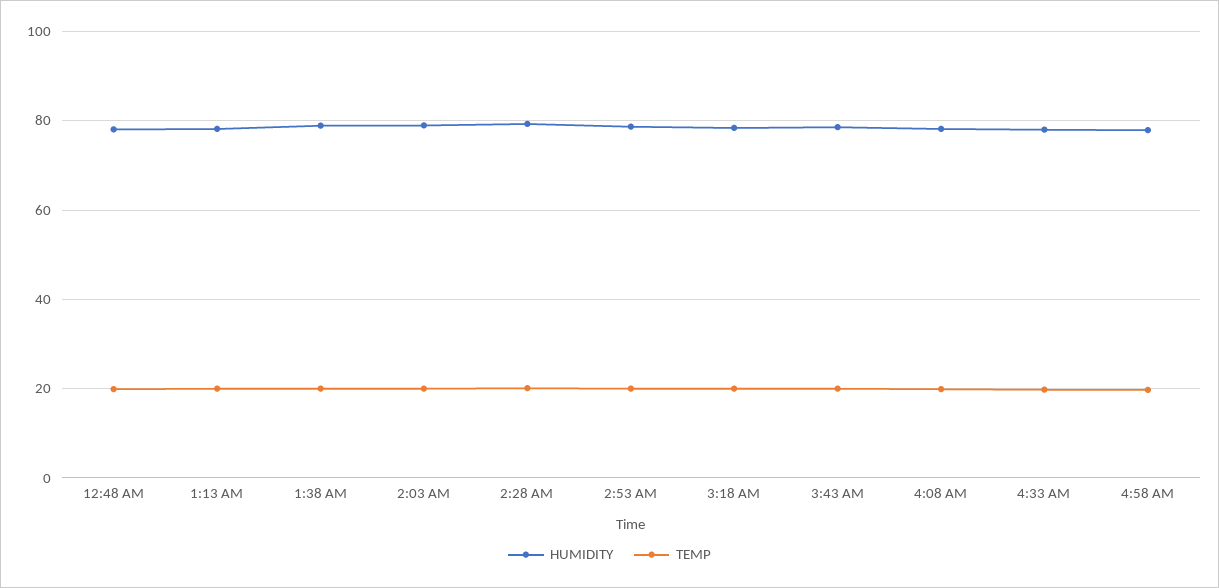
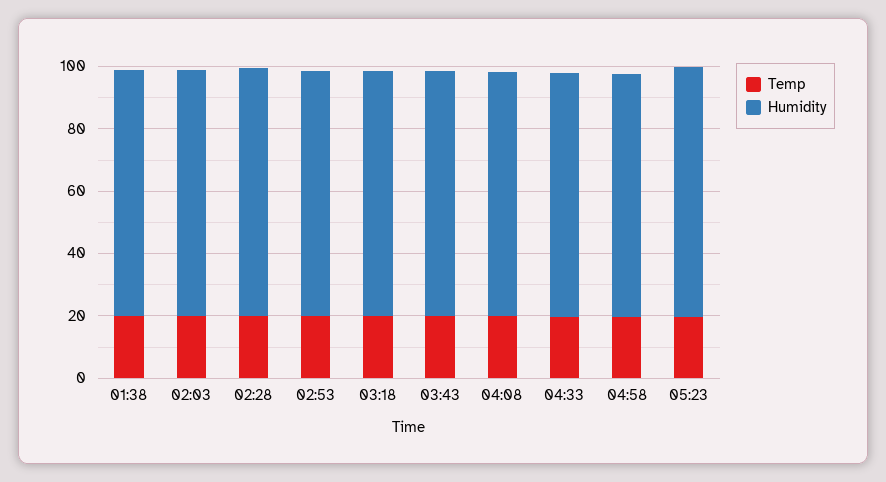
HUMIDITY, 12:48 AM: 78 -> none
TEMP, 12:48 AM: 20 -> none
HUMIDITY, 1:13 AM: 78 -> none
TEMP, 1:13 AM: 20 -> none
TEMP, 05:23: none -> 20
HUMIDITY, 05:23: none -> 80

